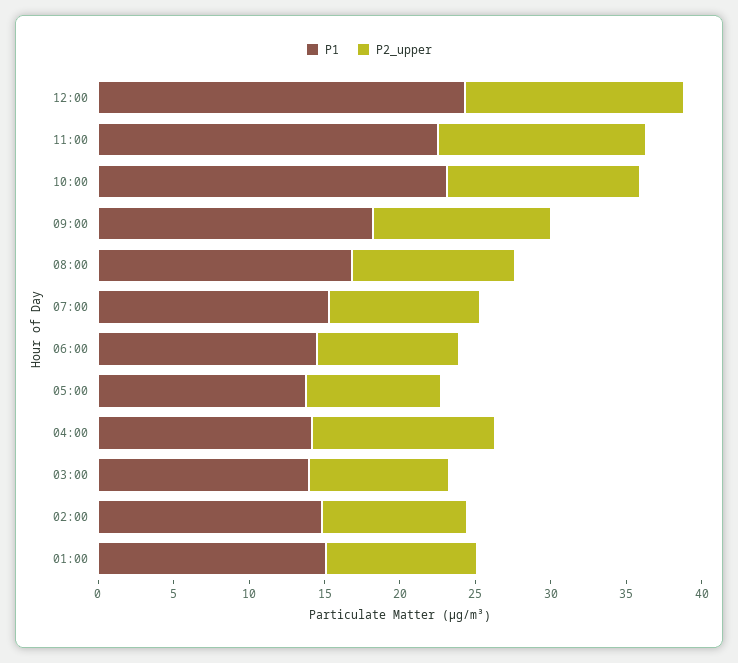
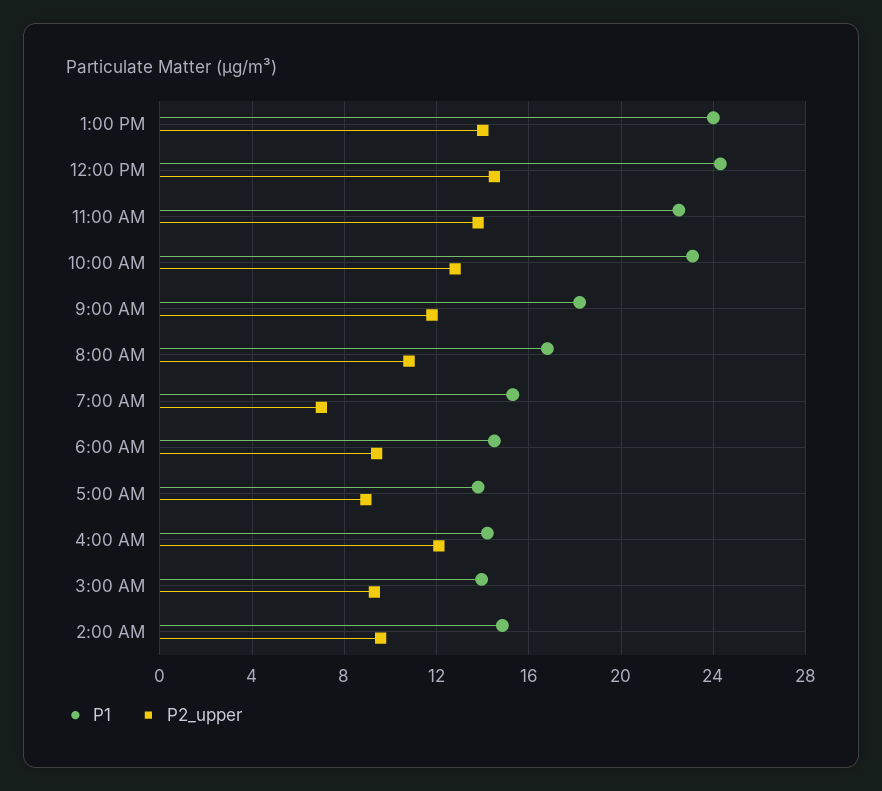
P2_upper, 07:00: 10 -> 7
P1, 01:00: 15 -> none
P2_upper, 01:00: 10 -> none
P1, 1:00 PM: none -> 24
P2_upper, 1:00 PM: none -> 14

